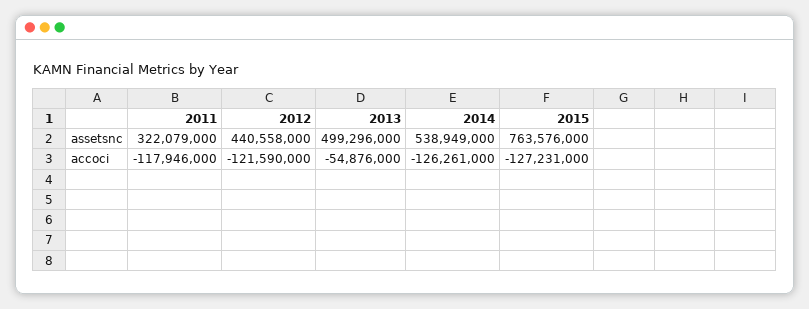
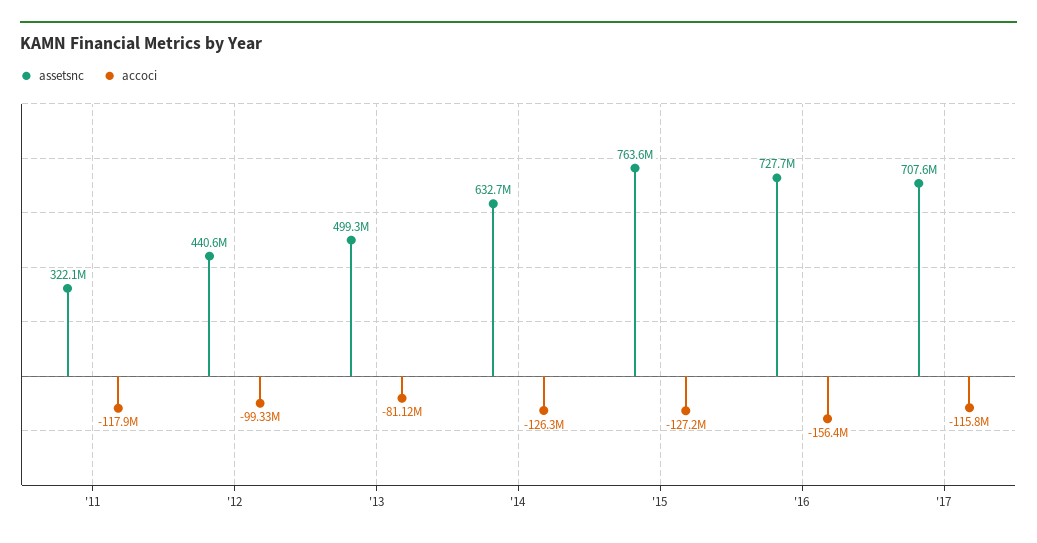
assetsnc, 2014: 538949000 -> 632700000
accoci, 2012: -121590000 -> -99330000
accoci, 2013: -54876000 -> -81120000
assetsnc, '16: none -> 727700000
accoci, '16: none -> -156400000
assetsnc, '17: none -> 707600000
accoci, '17: none -> -115800000

